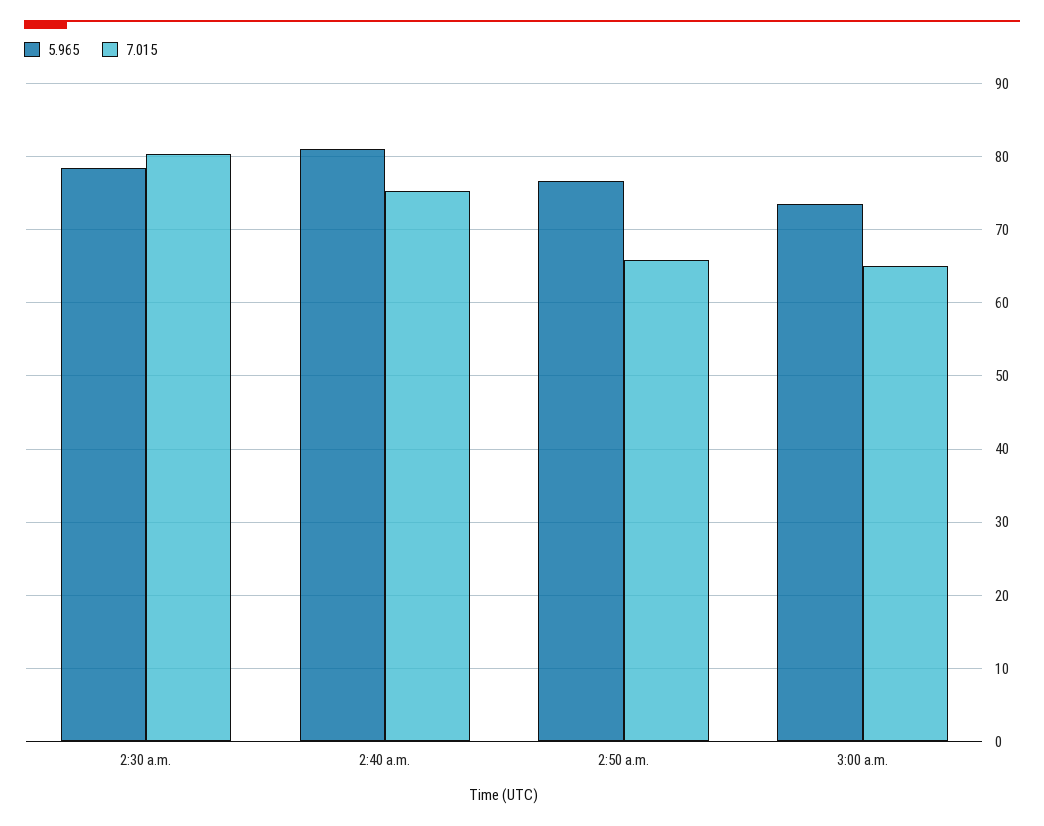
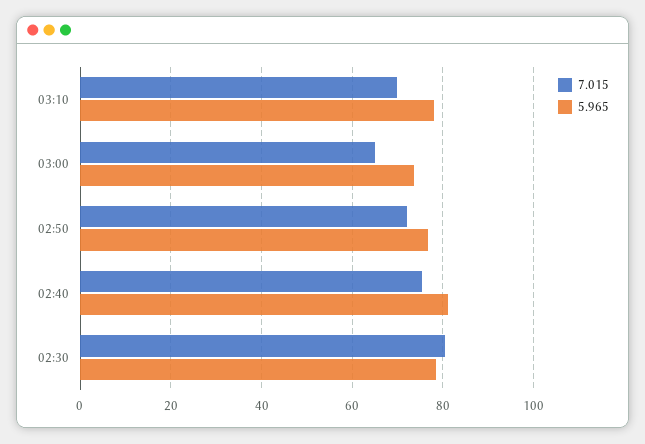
7.015, 2:50 a.m.: 66 -> 72
7.015, 03:10: none -> 70
5.965, 03:10: none -> 78

